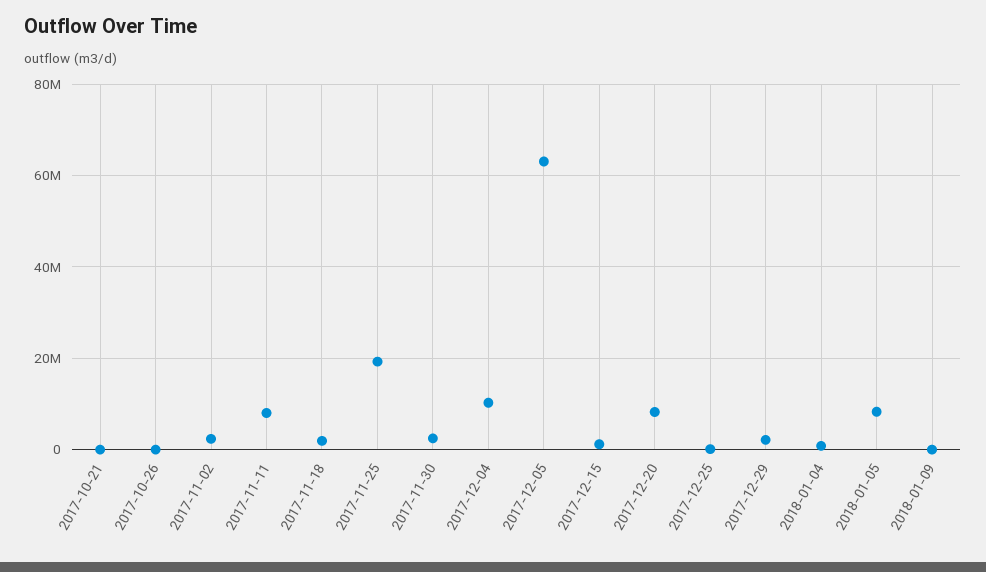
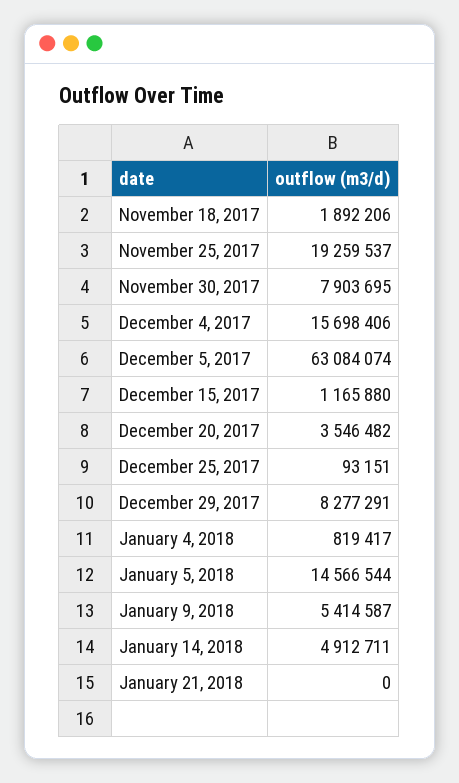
2017-10-21: 0 -> none
2017-10-26: 0 -> none
2017-11-02: 2000000 -> none
2017-11-11: 8000000 -> none
2017-11-30: 2000000 -> 7903695
2017-12-04: 10000000 -> 15698406
2017-12-20: 8000000 -> 3546482
2017-12-29: 2000000 -> 8277291
2018-01-05: 8000000 -> 14566544
2018-01-09: 0 -> 5414587
January 14, 2018: none -> 4912711
January 21, 2018: none -> 0

